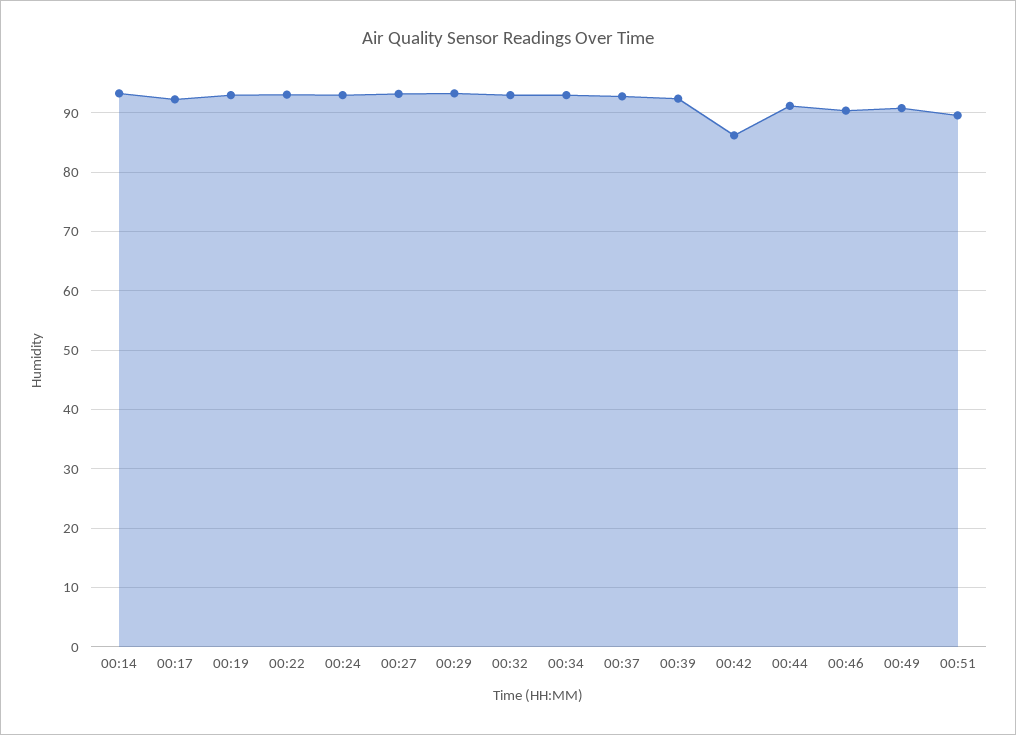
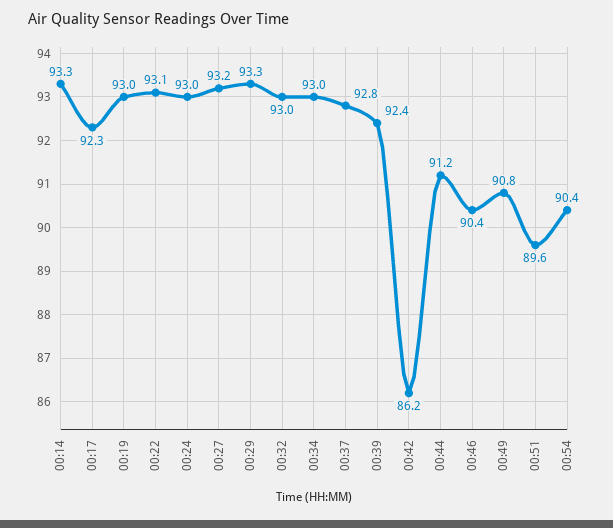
00:54: none -> 90.4

